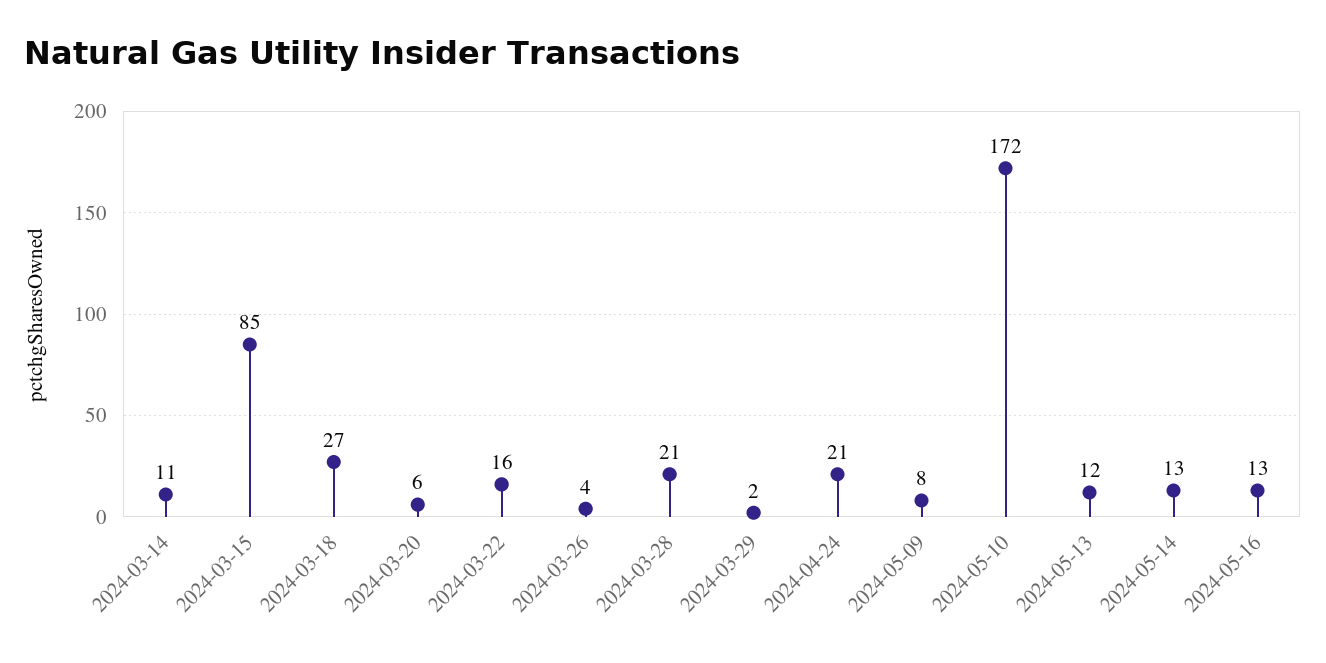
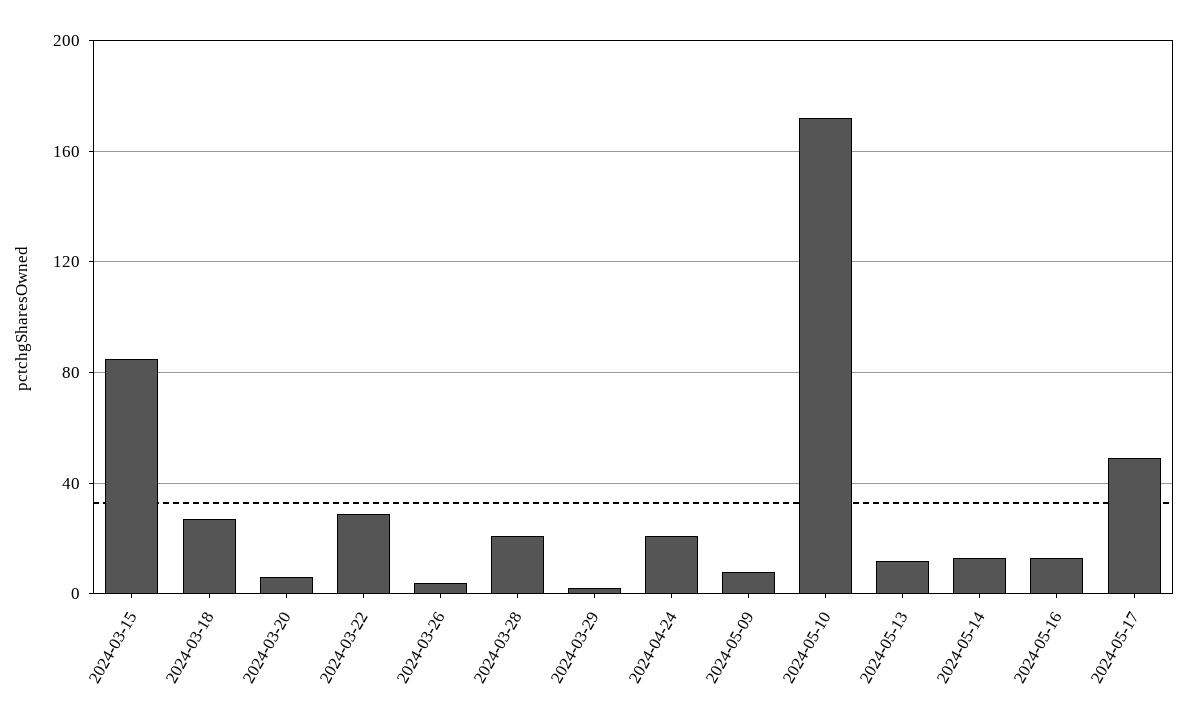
2024-03-14: 11 -> none
2024-03-22: 16 -> 30
2024-05-17: none -> 50

